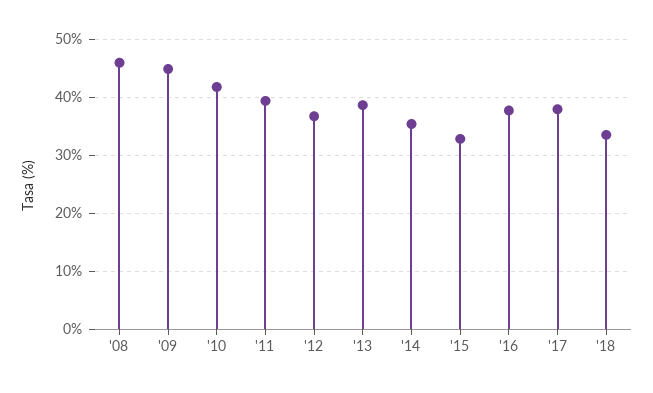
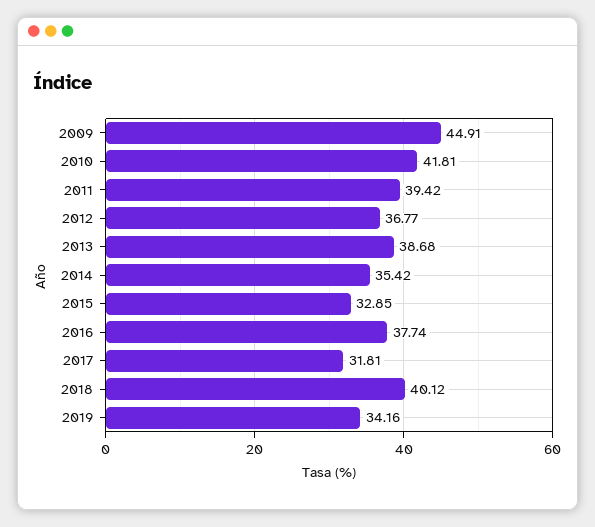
'08: 46 -> none
'17: 38 -> 31.81
'18: 34 -> 40.12
2019: none -> 34.16

